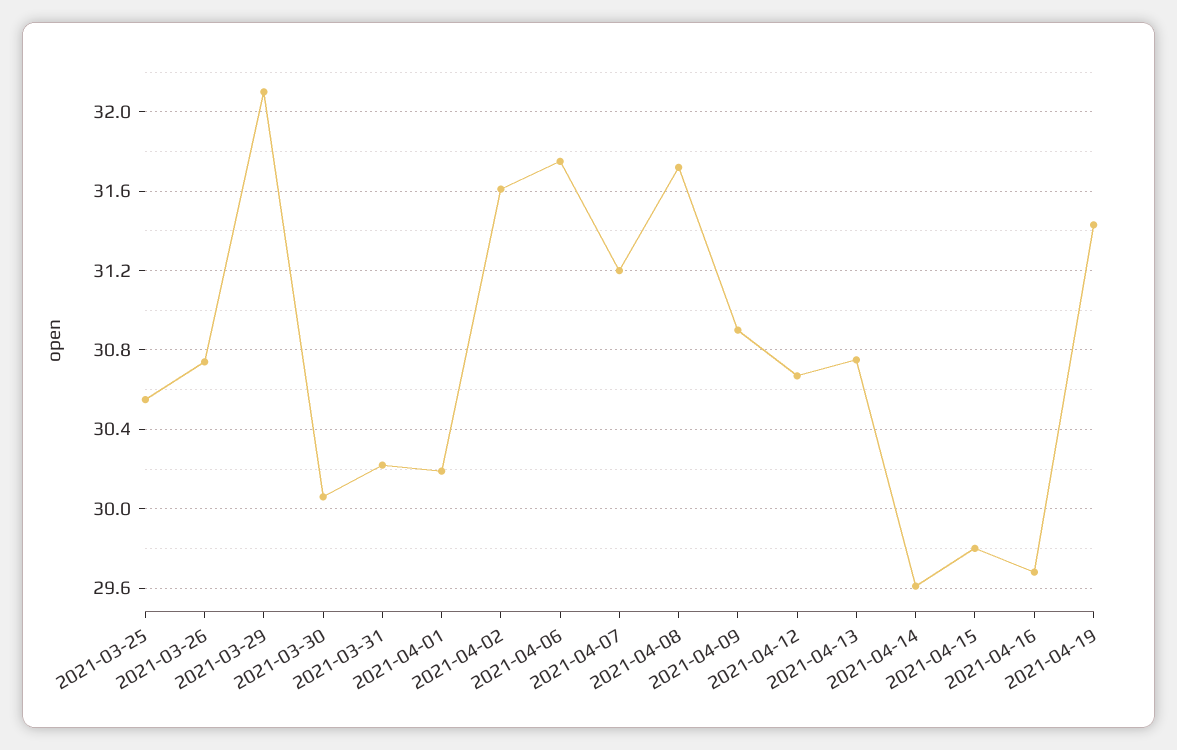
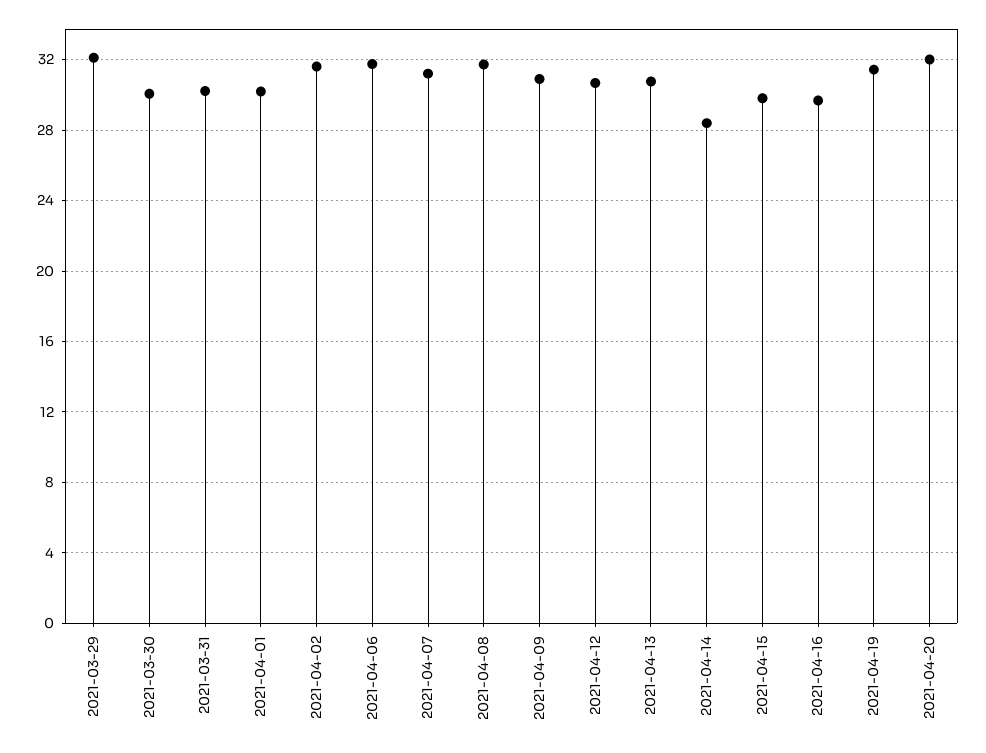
2021-03-25: 30.55 -> none
2021-03-26: 30.75 -> none
2021-04-14: 29.6 -> 28.5
2021-04-20: none -> 32

